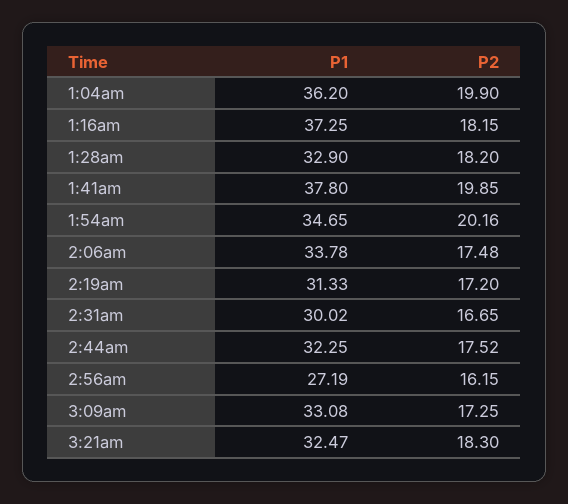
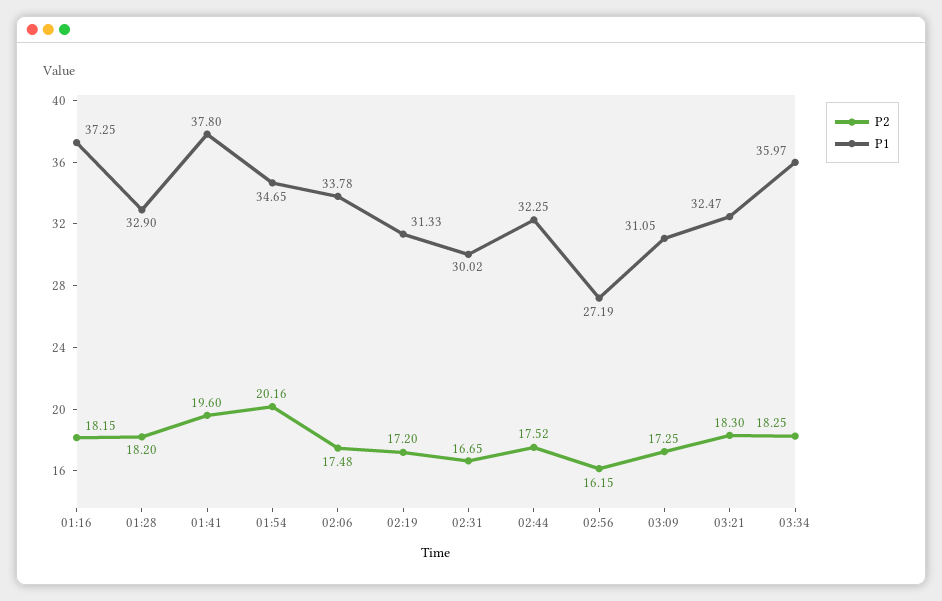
P1, 1:04am: 36.2 -> none
P2, 1:04am: 19.9 -> none
P2, 1:41am: 19.85 -> 19.6
P1, 3:09am: 33.08 -> 31.05
P2, 03:34: none -> 18.25
P1, 03:34: none -> 35.97

